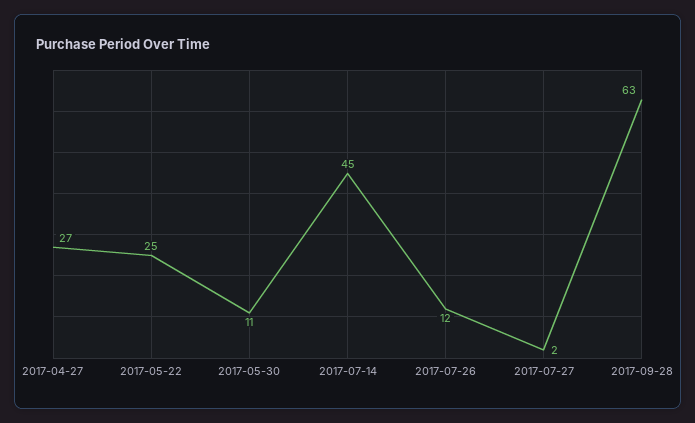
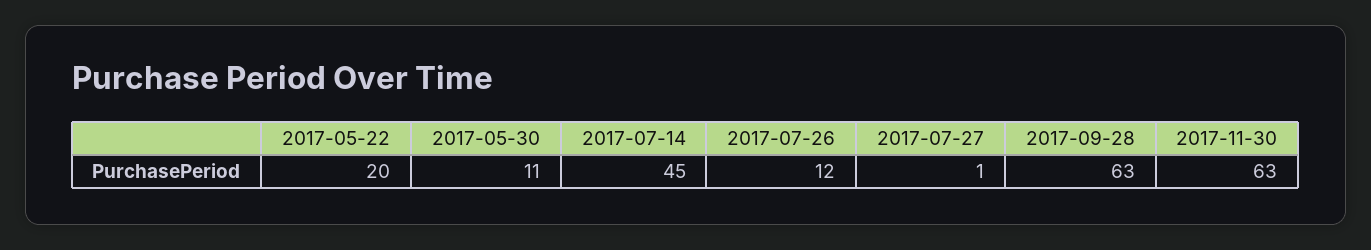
2017-04-27: 27 -> none
2017-05-22: 25 -> 20
2017-07-27: 2 -> 1
2017-11-30: none -> 63

